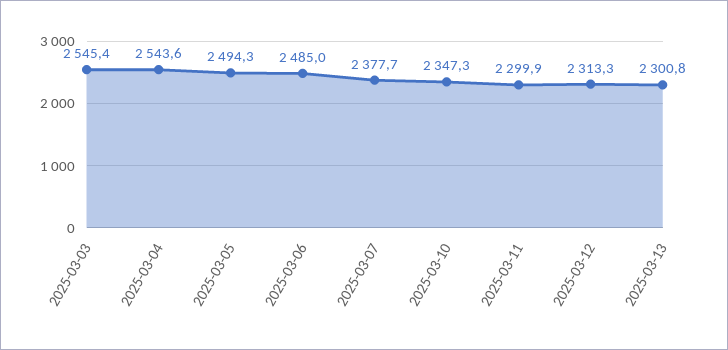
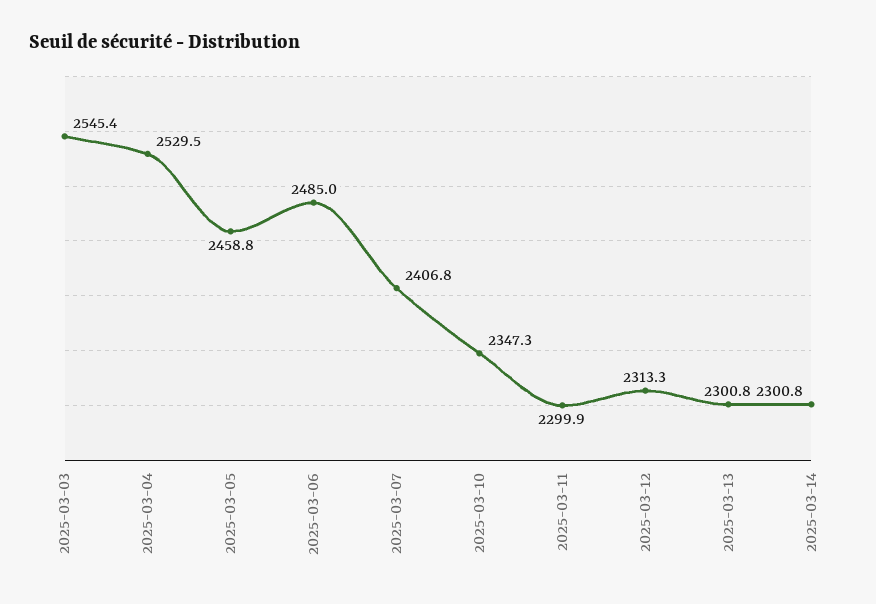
2025-03-04: 2543.6 -> 2529.5
2025-03-05: 2494.3 -> 2458.8
2025-03-07: 2377.7 -> 2406.8
2025-03-14: none -> 2300.8

